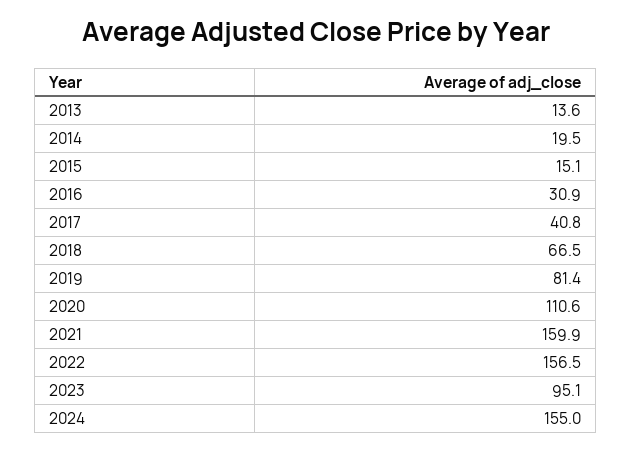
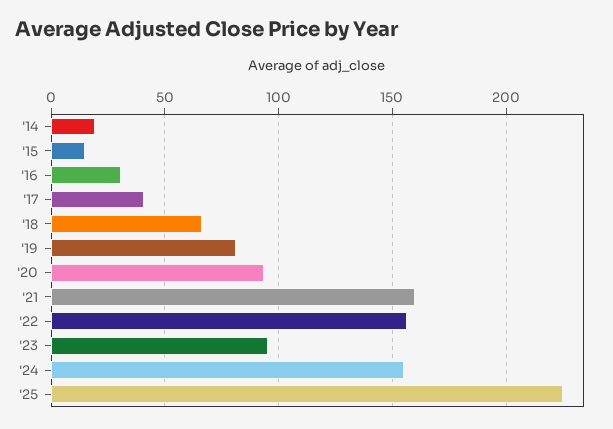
2013: 13.6 -> none
2020: 110.6 -> 95
'25: none -> 225

